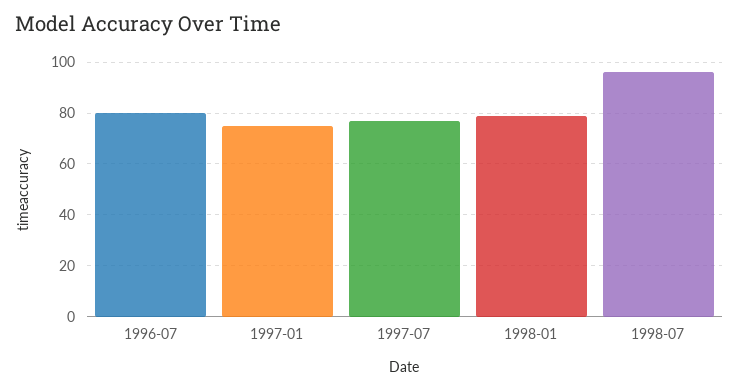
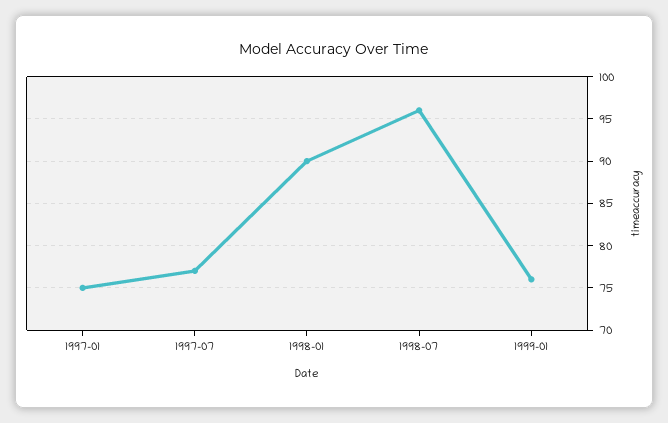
1996-07: 80 -> none
1998-01: 80 -> 90
1999-01: none -> 76

